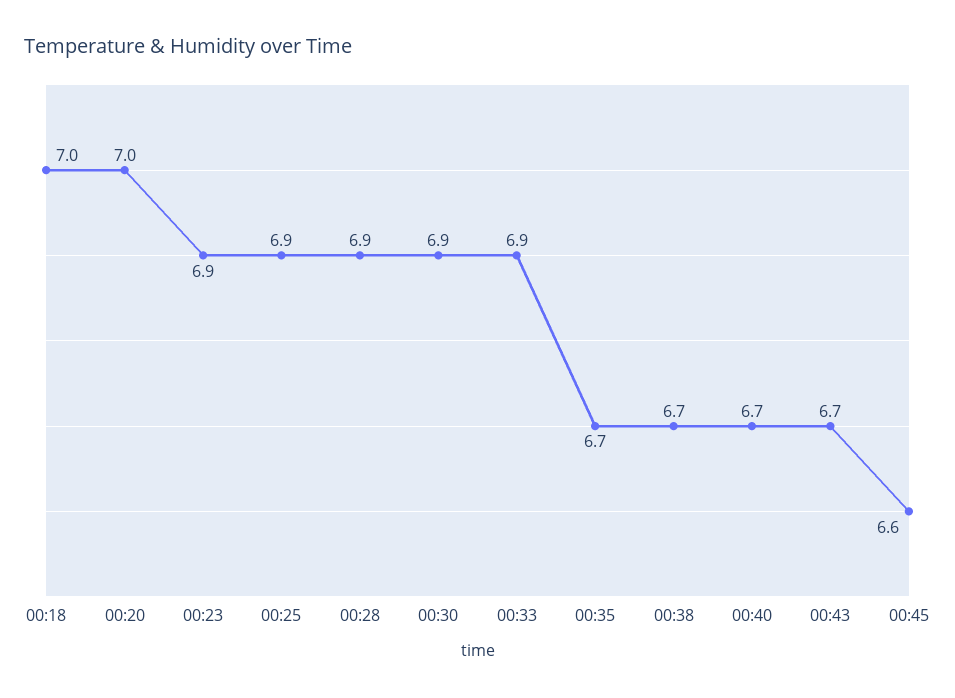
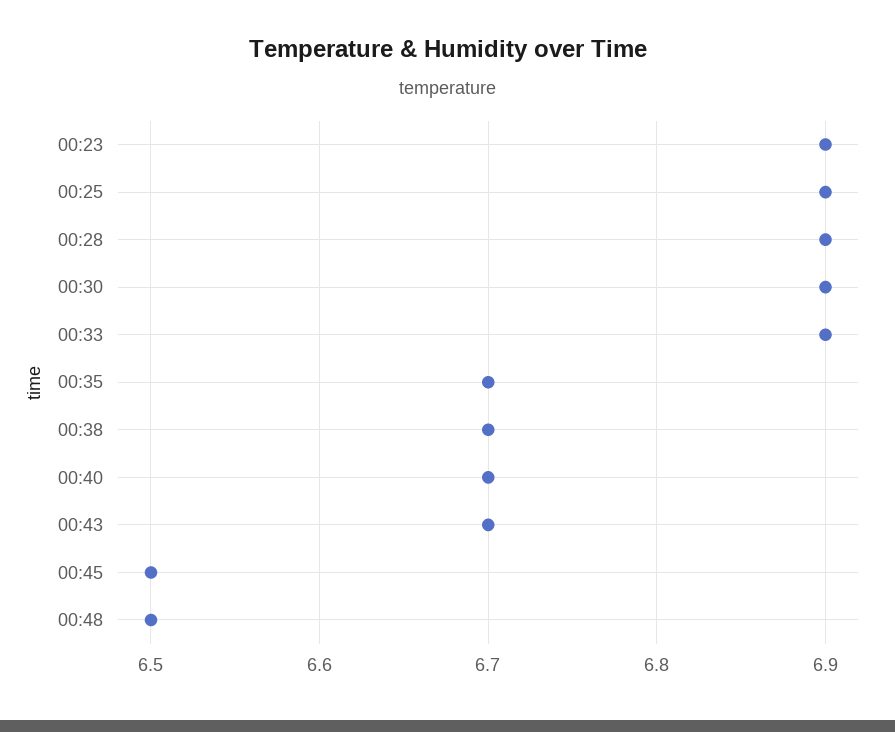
00:18: 7 -> none
00:20: 7 -> none
00:45: 6.6 -> 6.5
00:48: none -> 6.5

